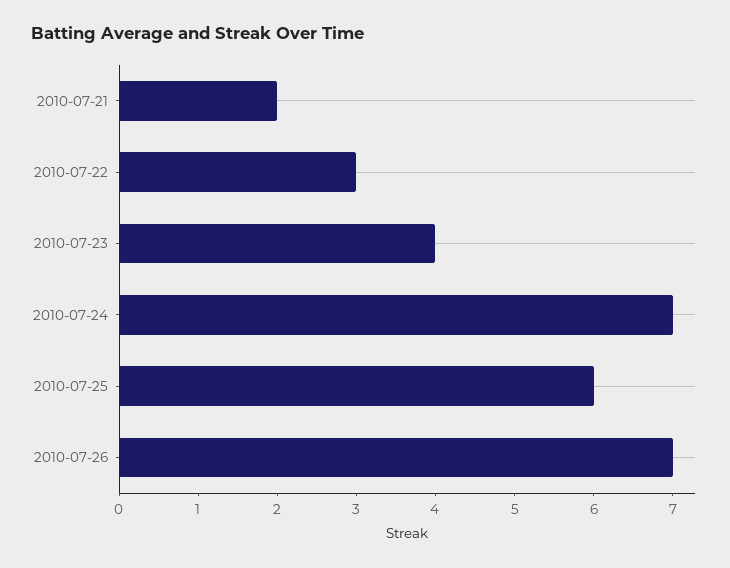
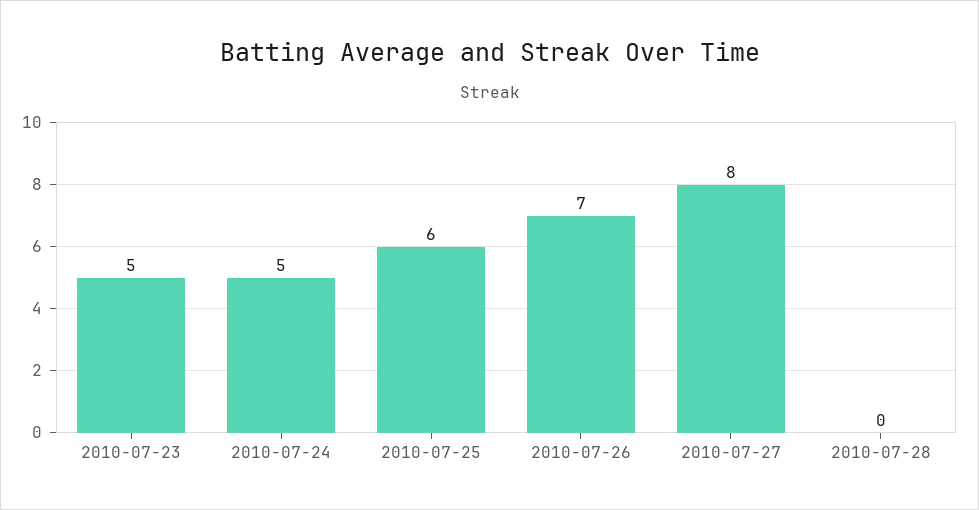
2010-07-21: 2 -> none
2010-07-22: 3 -> none
2010-07-23: 4 -> 5
2010-07-24: 7 -> 5
2010-07-27: none -> 8
2010-07-28: none -> 0

